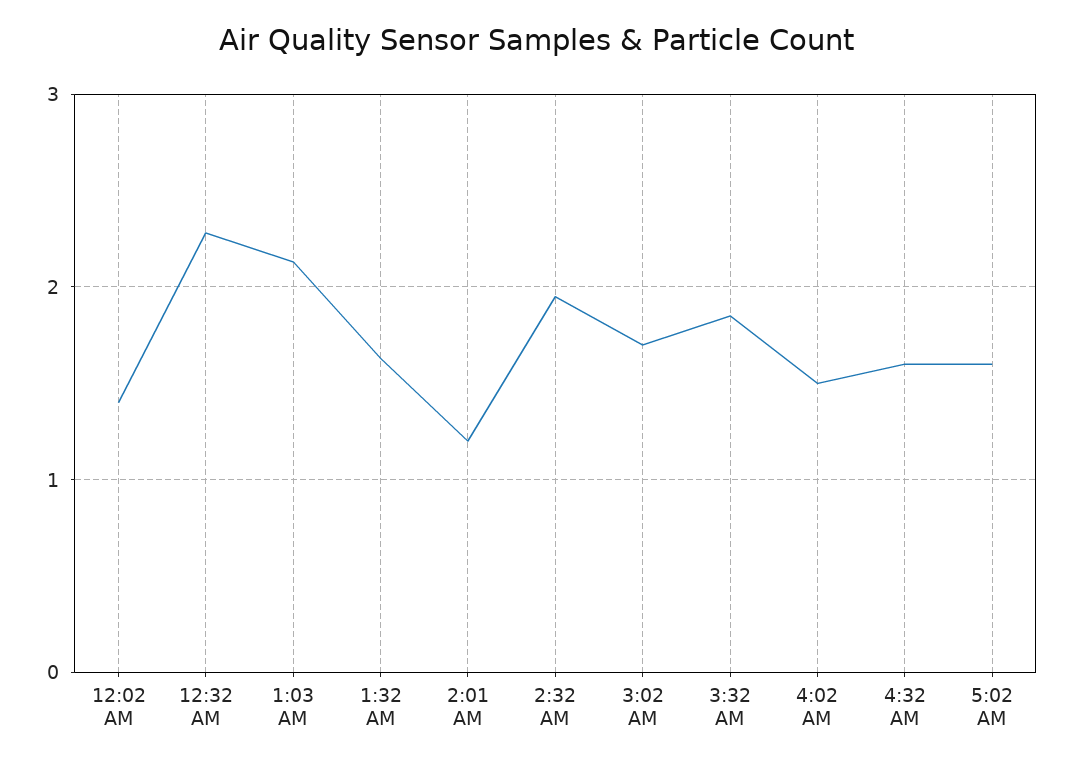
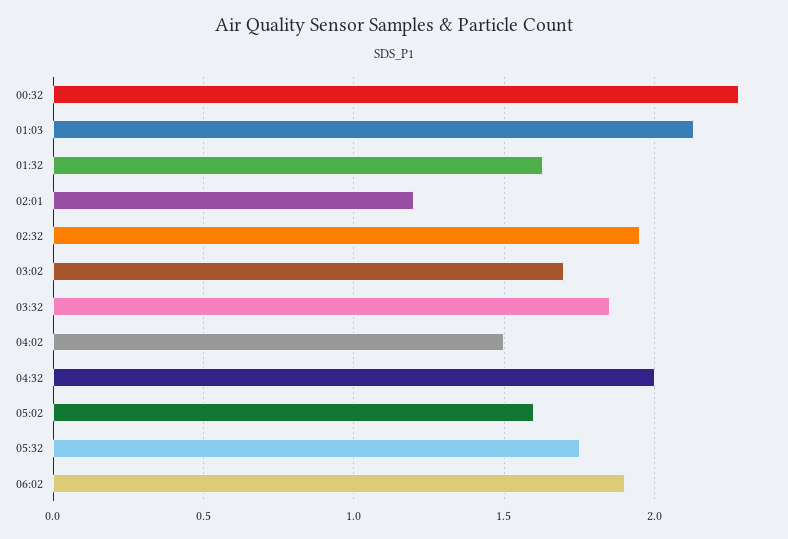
12:02 AM: 1.4 -> none
4:32 AM: 1.6 -> 2
05:32: none -> 1.75
06:02: none -> 1.9

